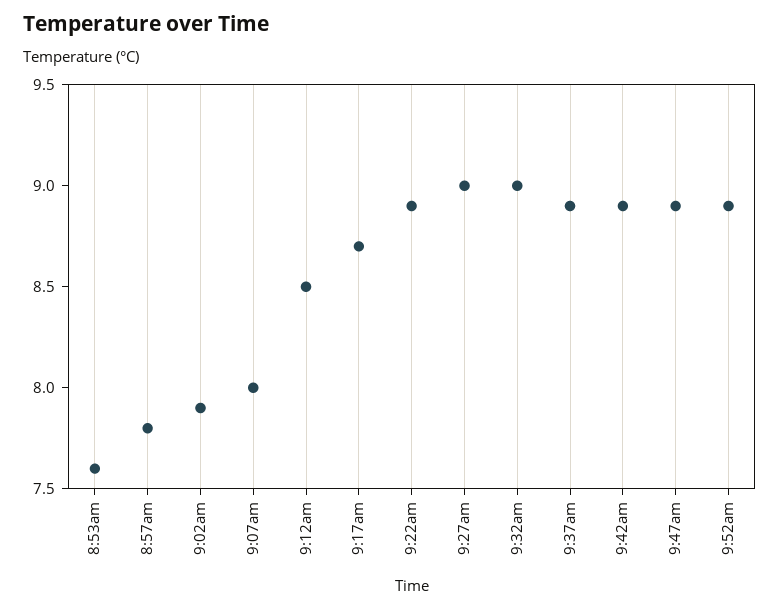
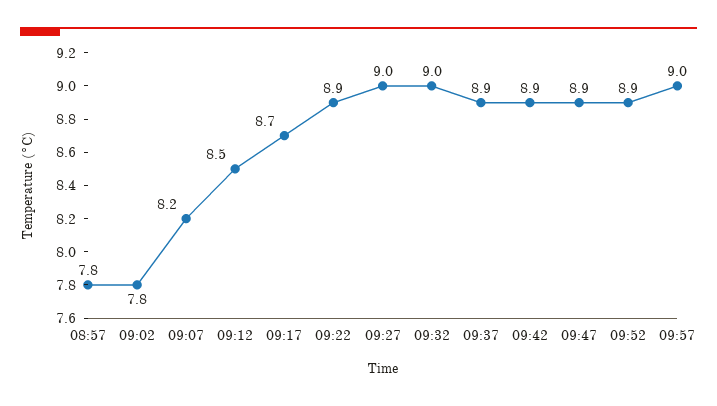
8:53am: 7.6 -> none
9:02am: 7.9 -> 7.8
9:07am: 8 -> 8.2
09:57: none -> 9

